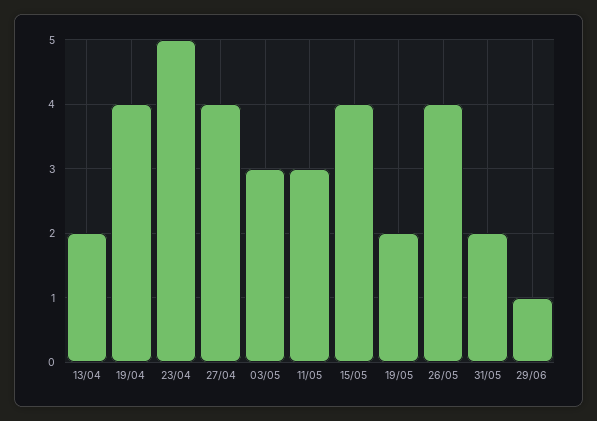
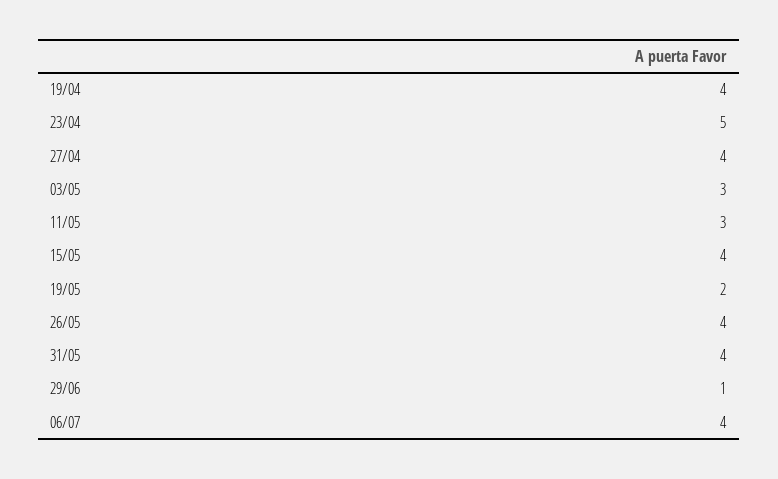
13/04: 2 -> none
31/05: 2 -> 4
06/07: none -> 4

